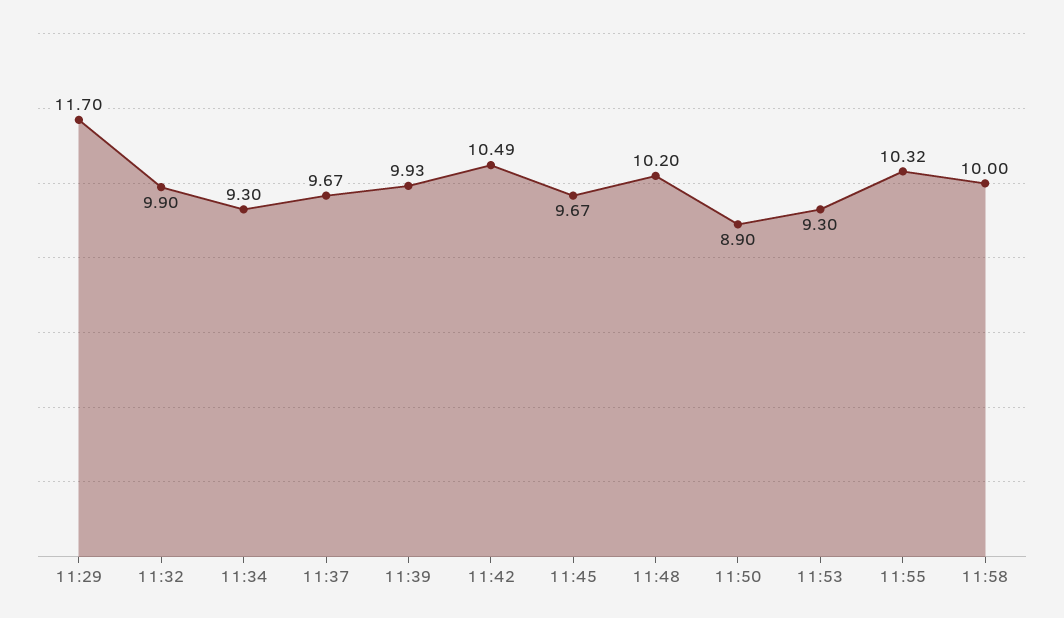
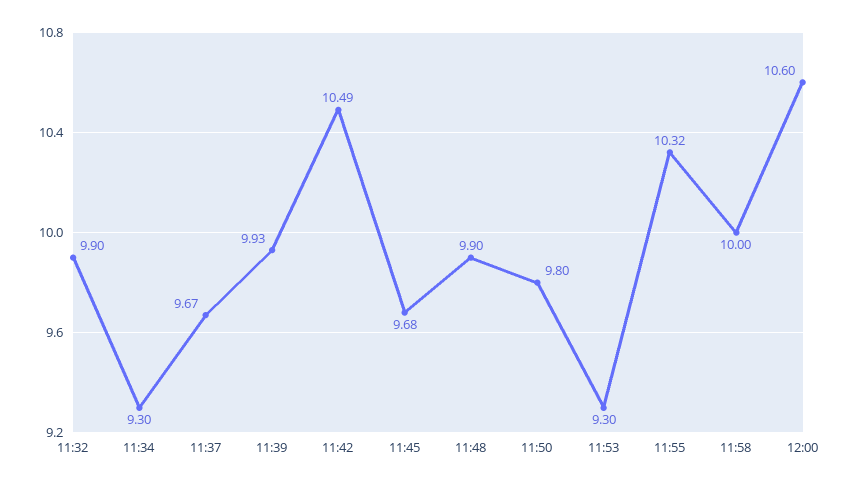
11:29: 11.7 -> none
11:45: 9.67 -> 9.68
11:48: 10.2 -> 9.9
11:50: 8.9 -> 9.8
12:00: none -> 10.6

